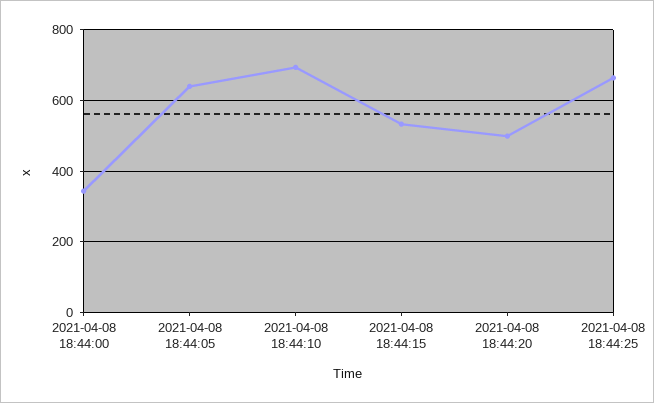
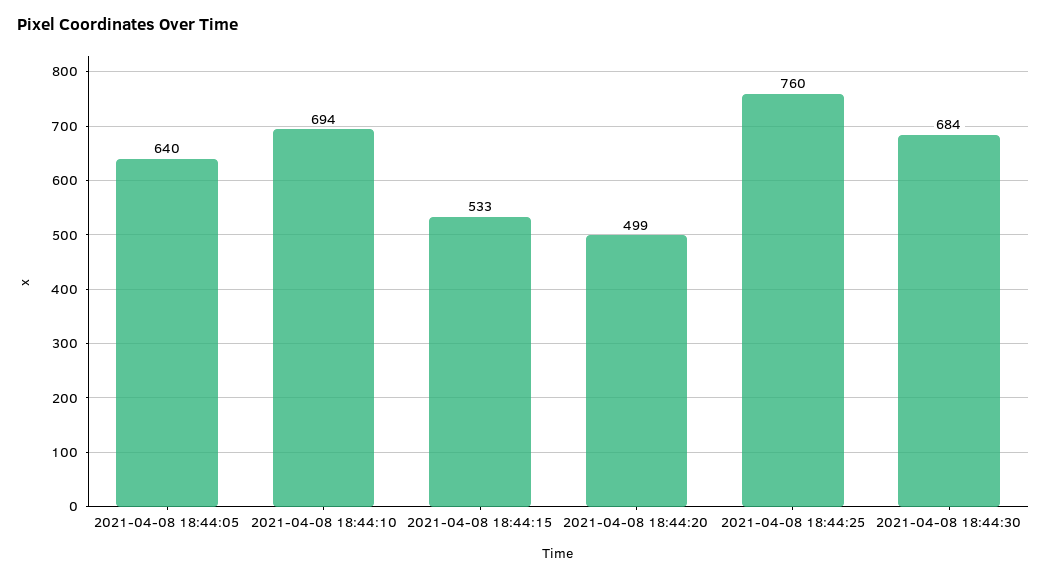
2021-04-08 18:44:00: 340 -> none
2021-04-08 18:44:25: 660 -> 760
2021-04-08 18:44:30: none -> 684

